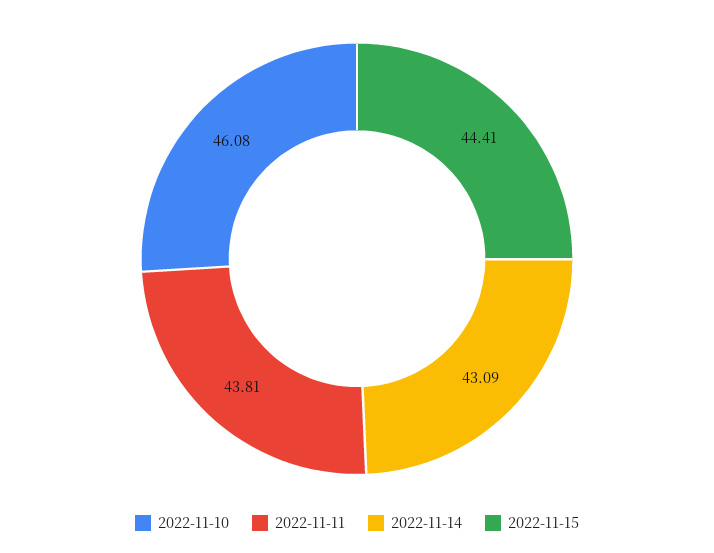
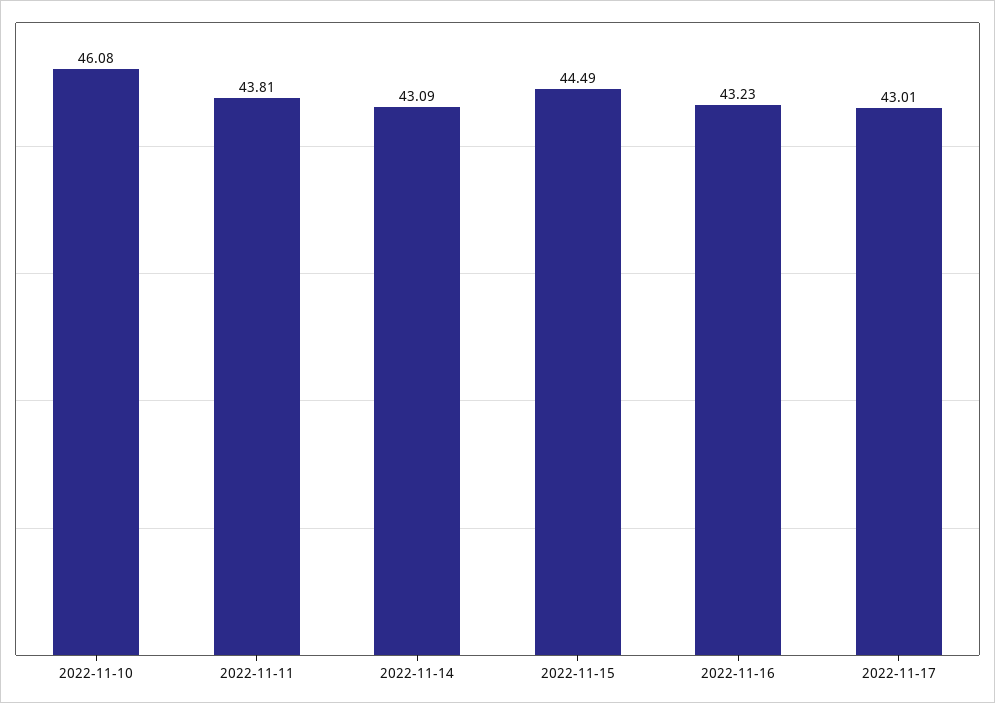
2022-11-15: 44.41 -> 44.49
2022-11-16: none -> 43.23
2022-11-17: none -> 43.01

